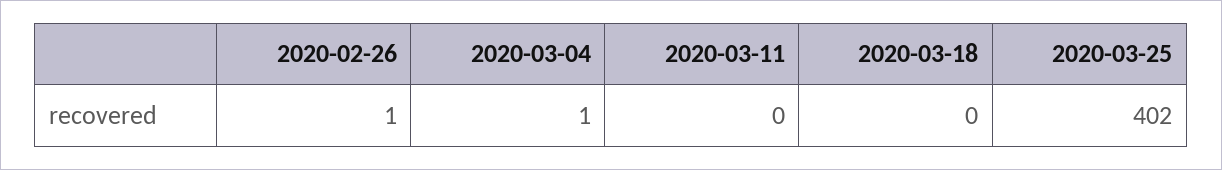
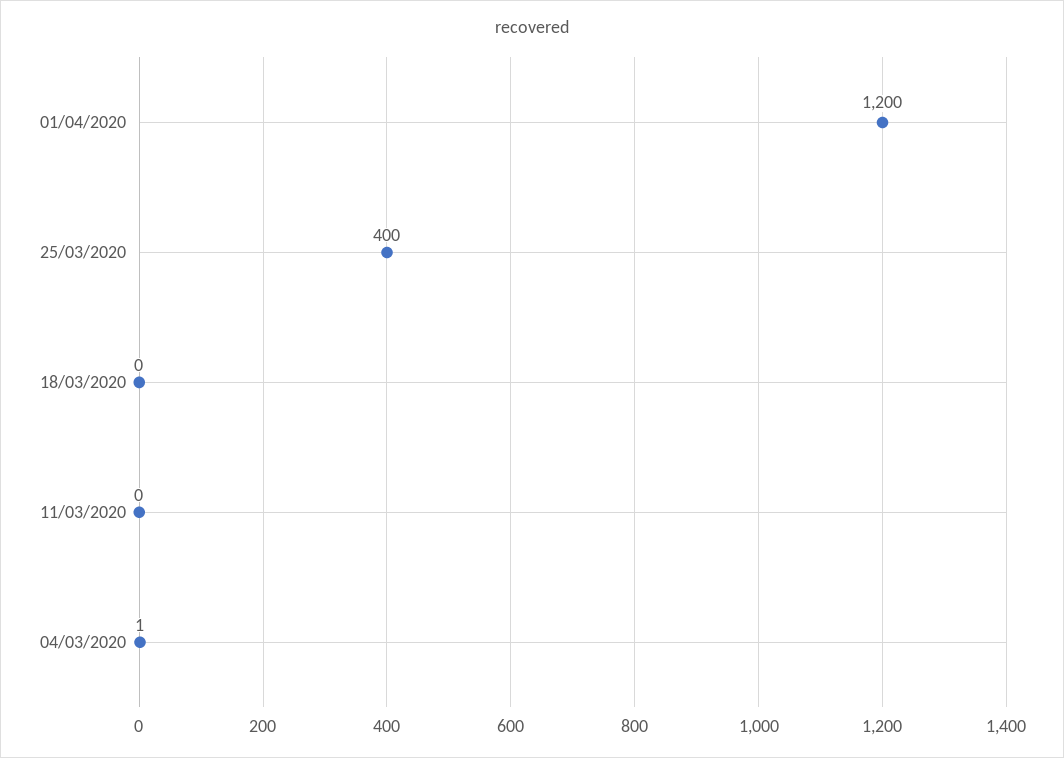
2020-02-26: 1 -> none
2020-03-25: 402 -> 400
01/04/2020: none -> 1200

